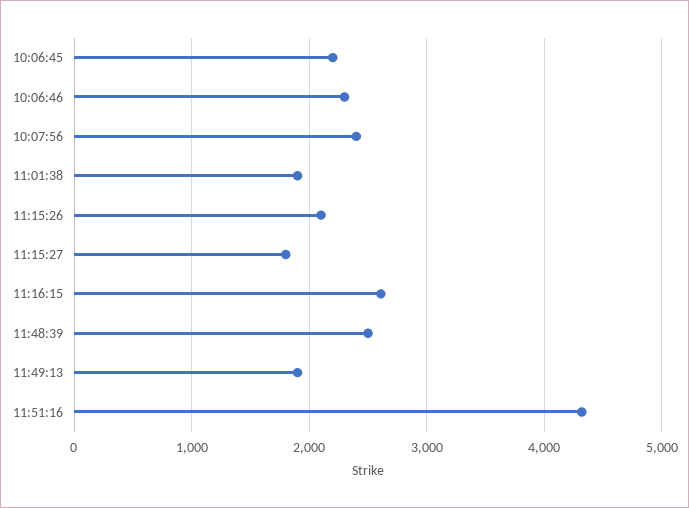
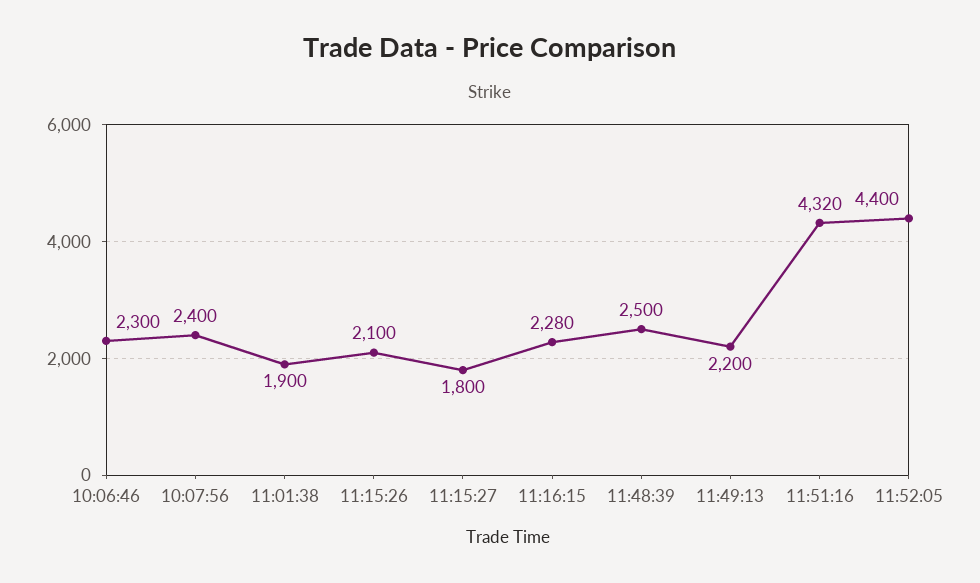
10:06:45: 2200 -> none
11:16:15: 2600 -> 2280
11:49:13: 1900 -> 2200
11:52:05: none -> 4400

